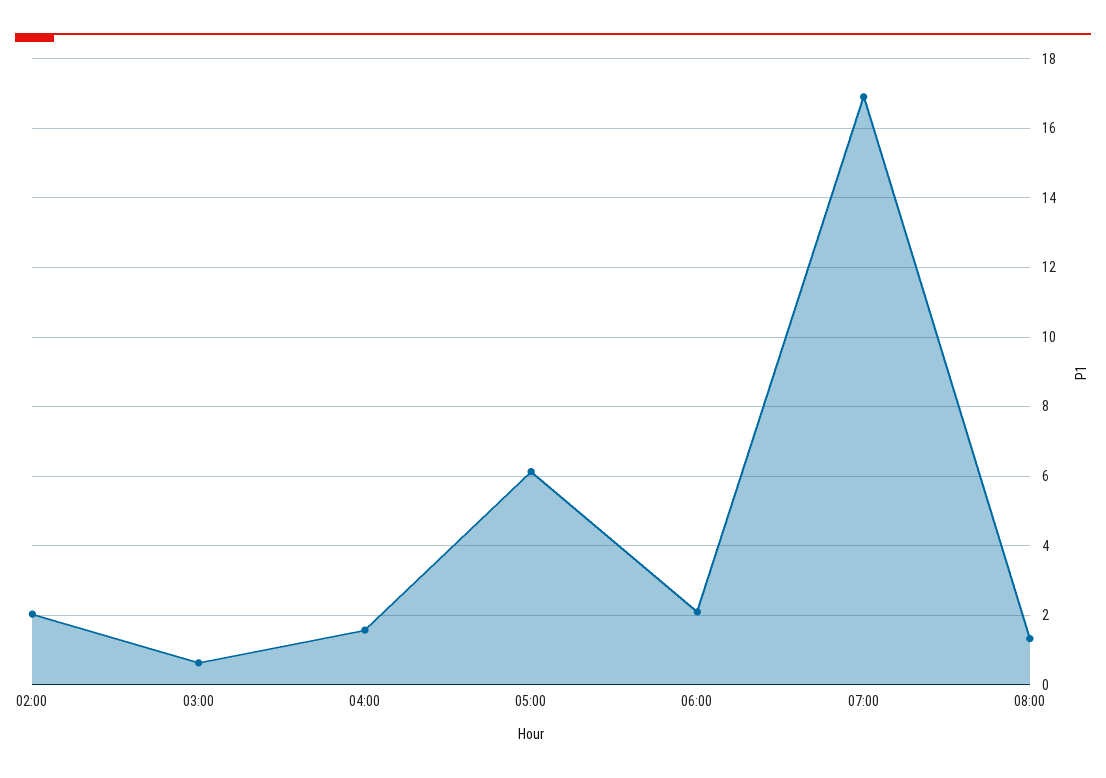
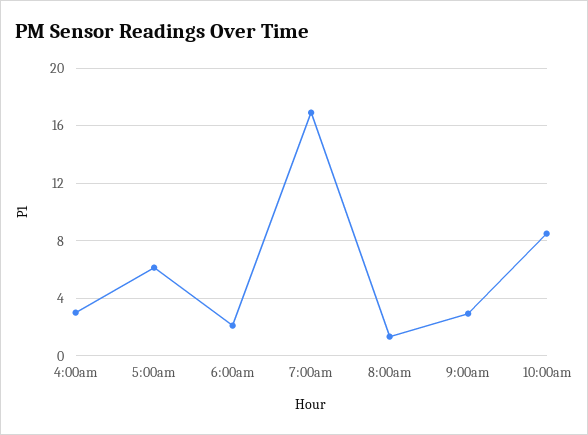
02:00: 2 -> none
03:00: 0.6 -> none
04:00: 1.6 -> 3
9:00am: none -> 3
10:00am: none -> 8.5

